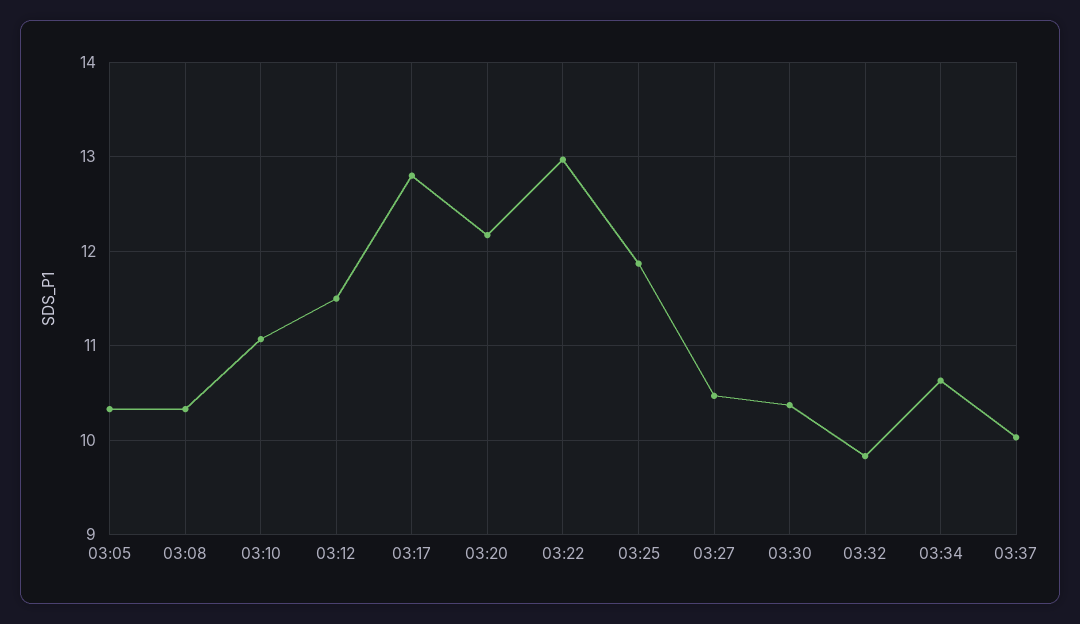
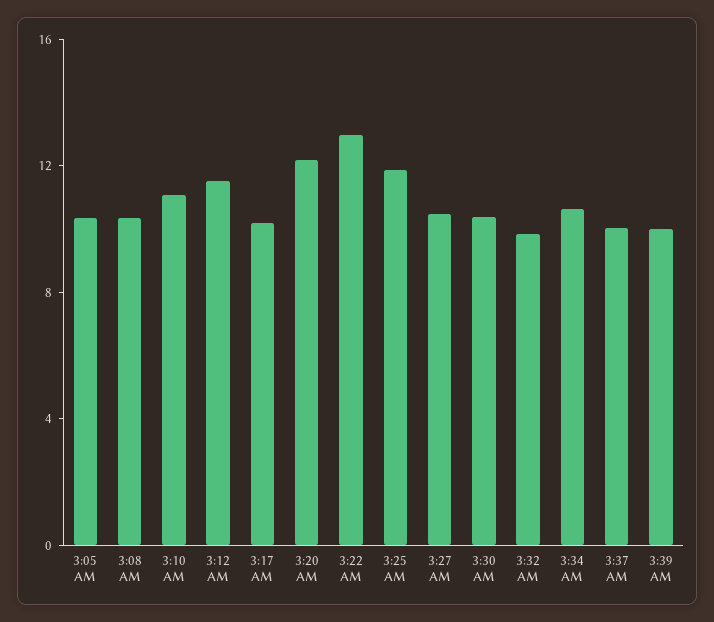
03:17: 12.8 -> 10
3:39 AM: none -> 10

